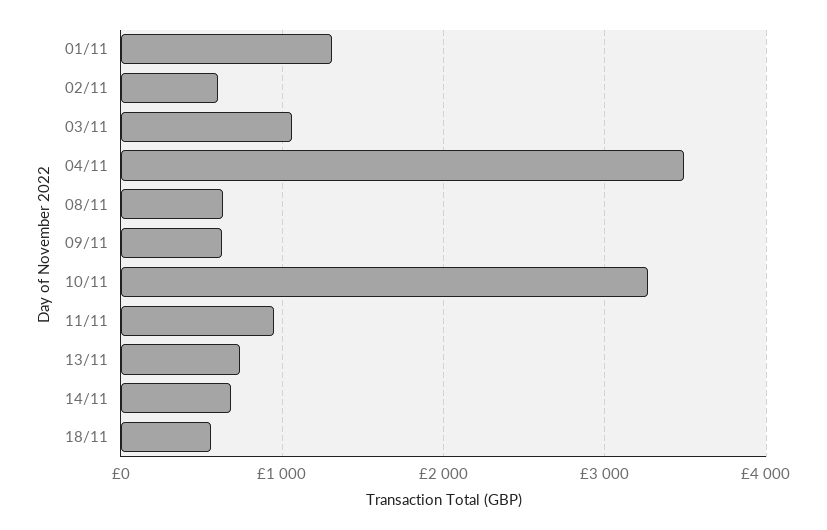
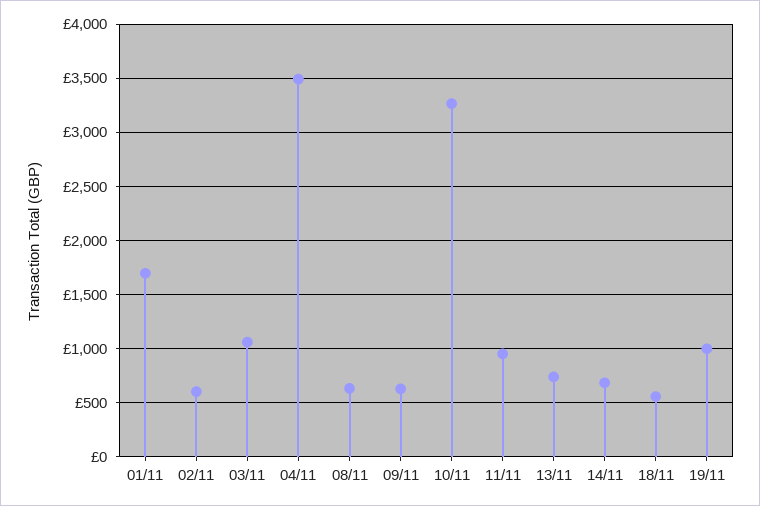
01/11: 1300 -> 1700
19/11: none -> 1000

